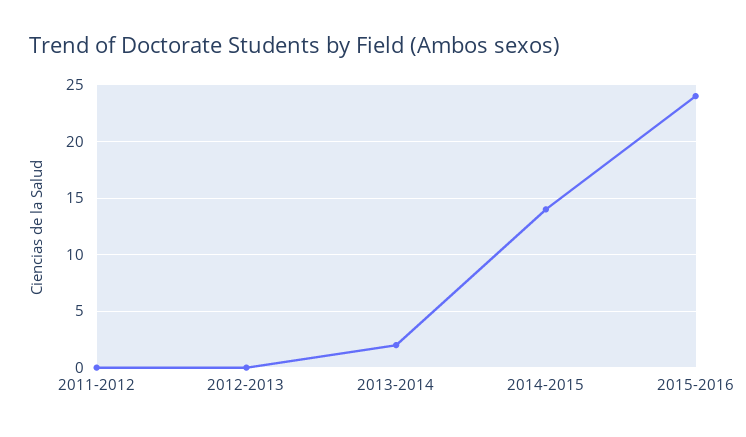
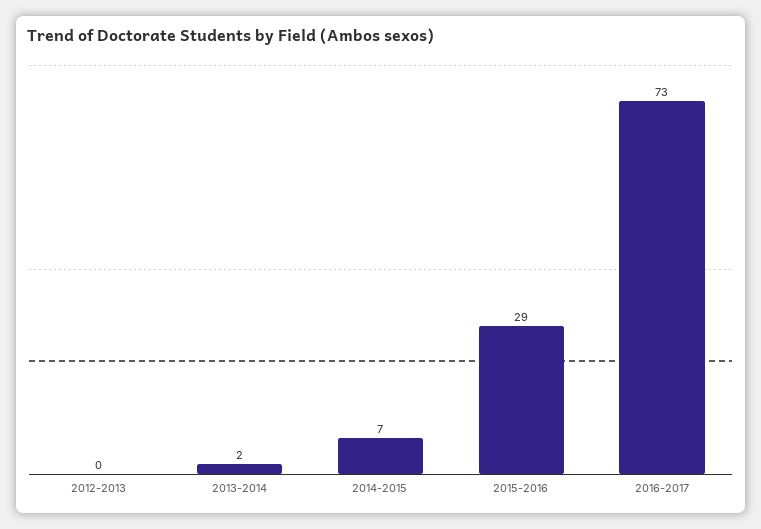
2011-2012: 0 -> none
2014-2015: 14 -> 7
2015-2016: 24 -> 29
2016-2017: none -> 73

